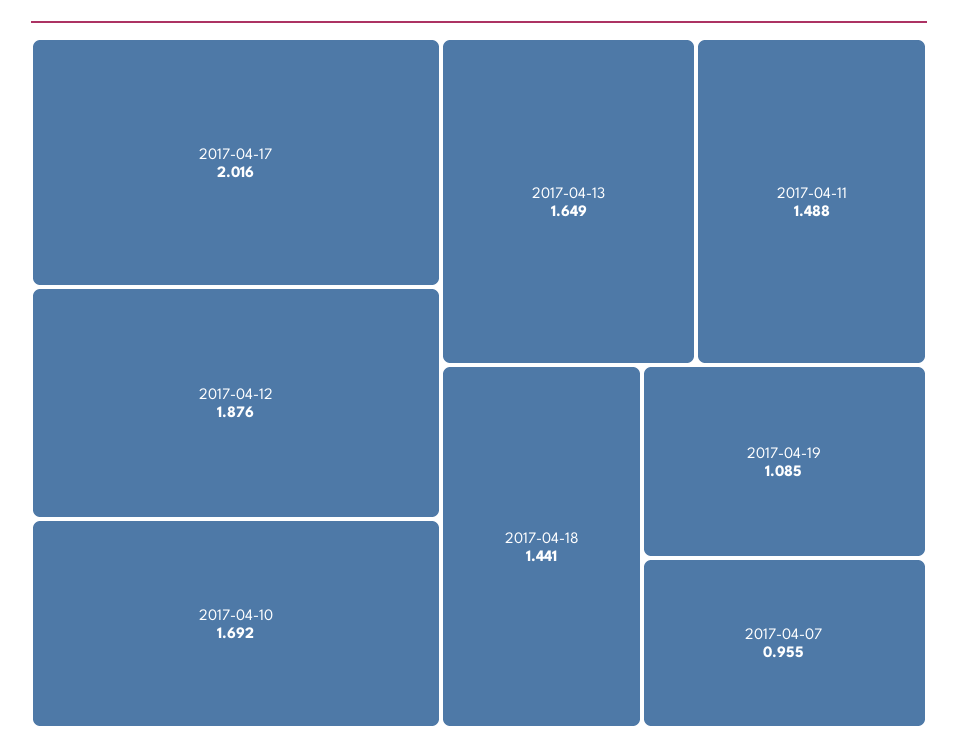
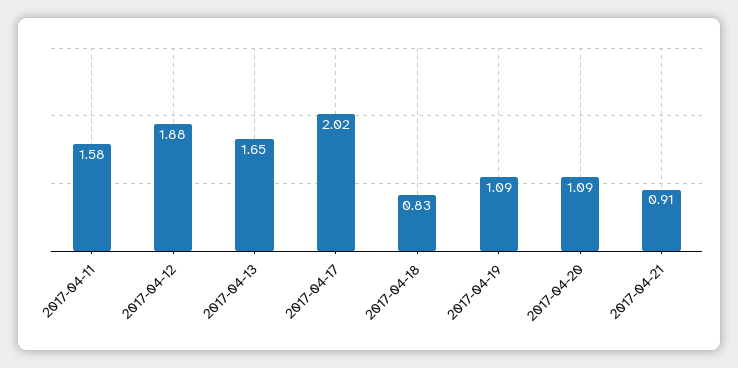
2017-04-10: 1.692 -> none
2017-04-11: 1.488 -> 1.58
2017-04-18: 1.441 -> 0.83
2017-04-07: 0.955 -> none
2017-04-20: none -> 1.09
2017-04-21: none -> 0.91

